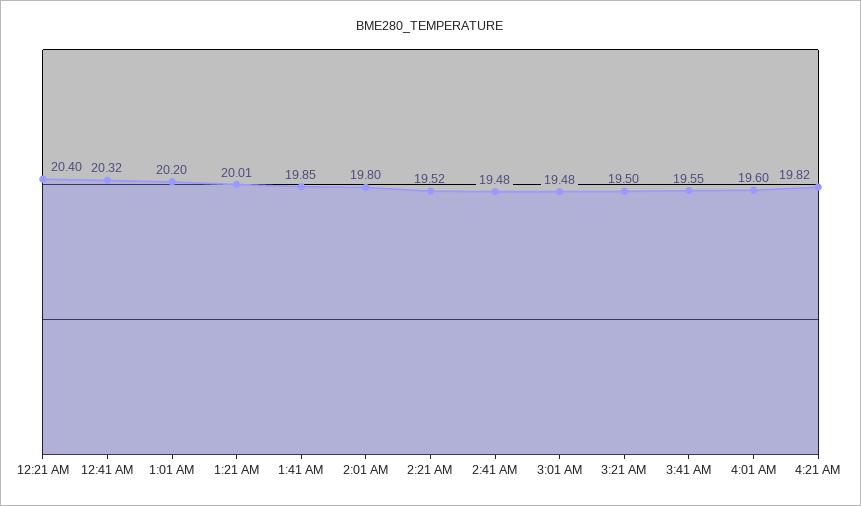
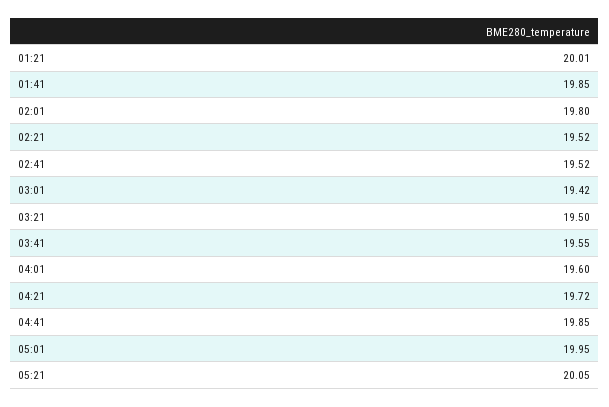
12:21 AM: 20.4 -> none
12:41 AM: 20.32 -> none
1:01 AM: 20.2 -> none
2:41 AM: 19.48 -> 19.52
3:01 AM: 19.48 -> 19.42
4:21 AM: 19.82 -> 19.72
04:41: none -> 19.85
05:01: none -> 19.95
05:21: none -> 20.05

